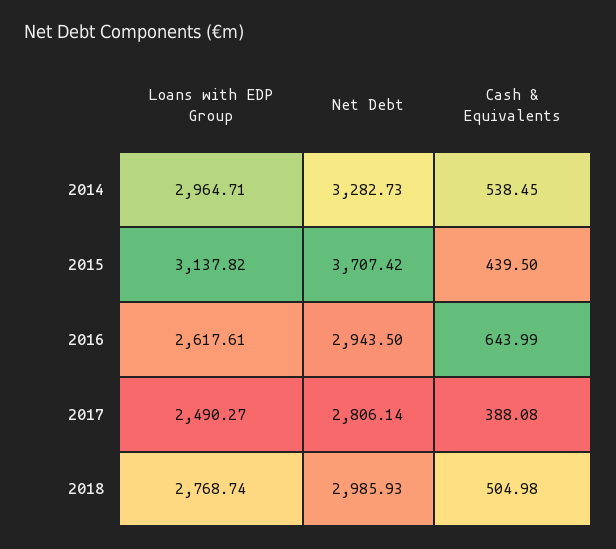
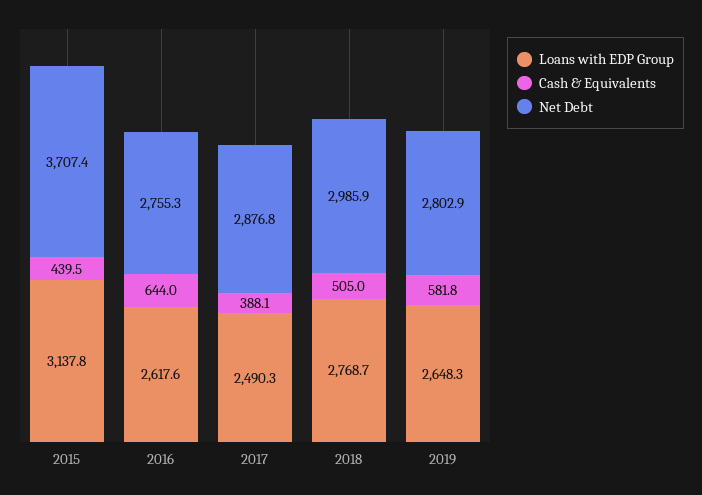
Loans with EDP Group, 2014: 2964.71 -> none
Net Debt, 2014: 3282.73 -> none
Cash & Equivalents, 2014: 538.45 -> none
Net Debt, 2016: 2943.5 -> 2755.3
Net Debt, 2017: 2806.14 -> 2876.8
Loans with EDP Group, 2019: none -> 2648.3
Cash & Equivalents, 2019: none -> 581.8
Net Debt, 2019: none -> 2802.9

